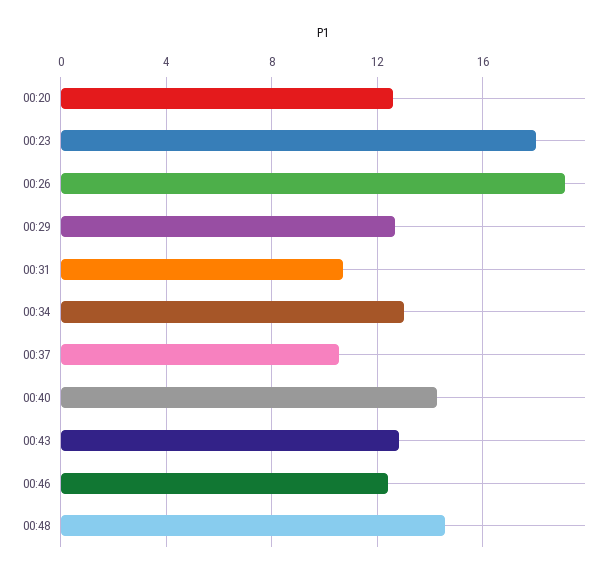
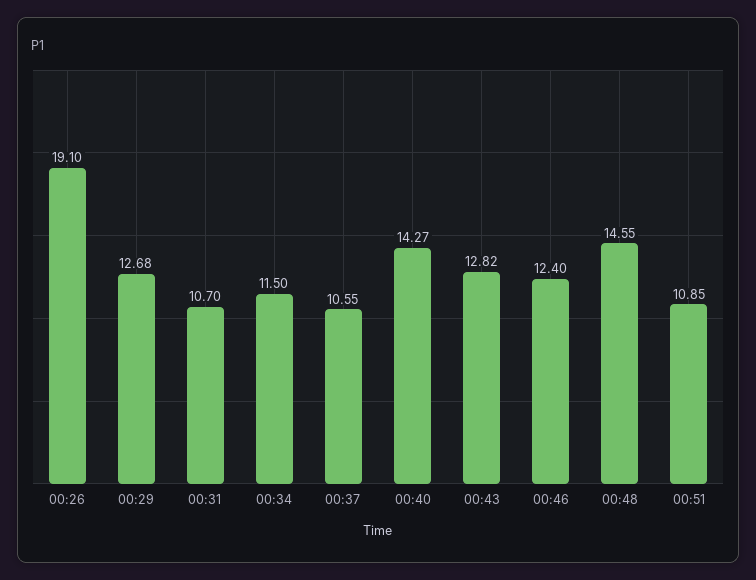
00:20: 12.5 -> none
00:23: 18 -> none
00:34: 13 -> 11.5
00:51: none -> 10.85

